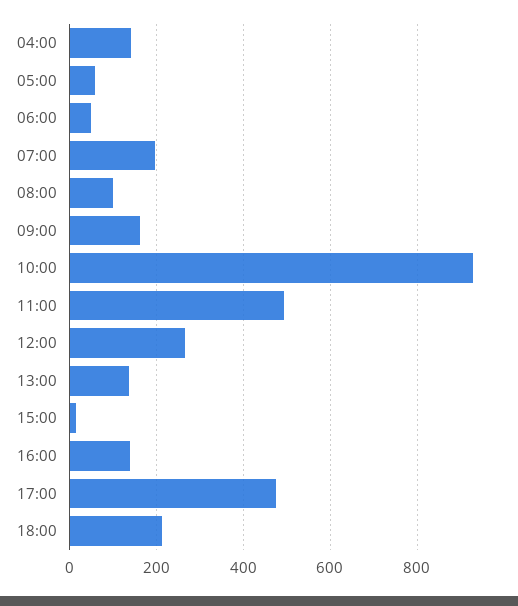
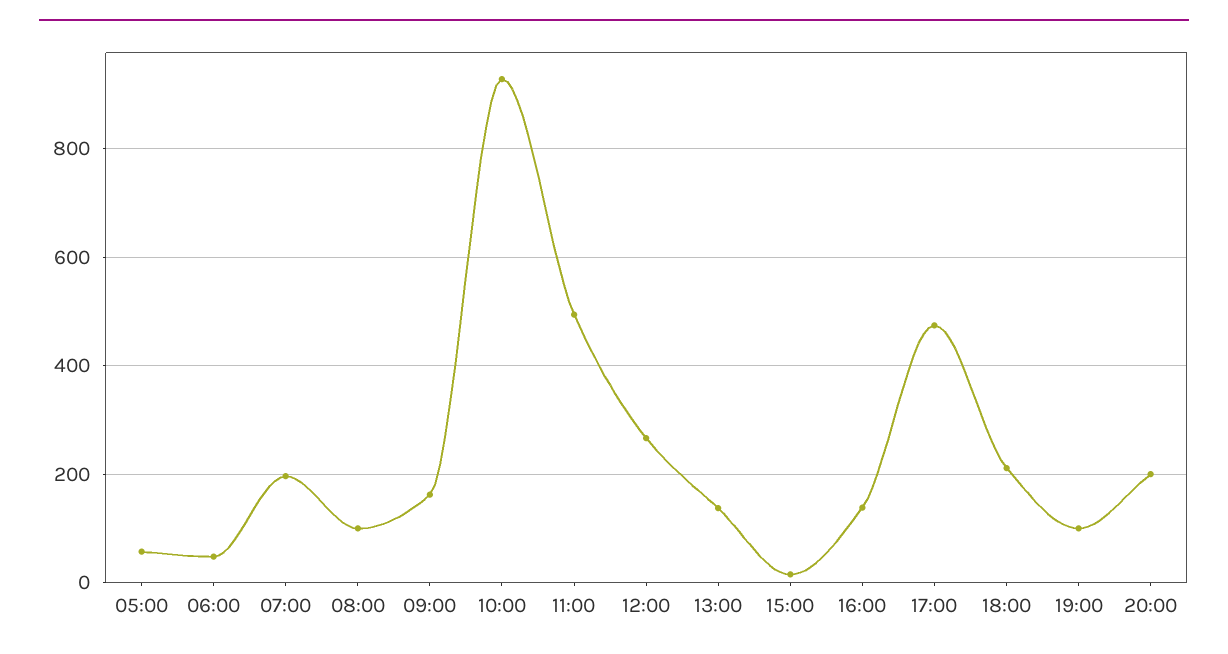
04:00: 140 -> none
19:00: none -> 100
20:00: none -> 200

